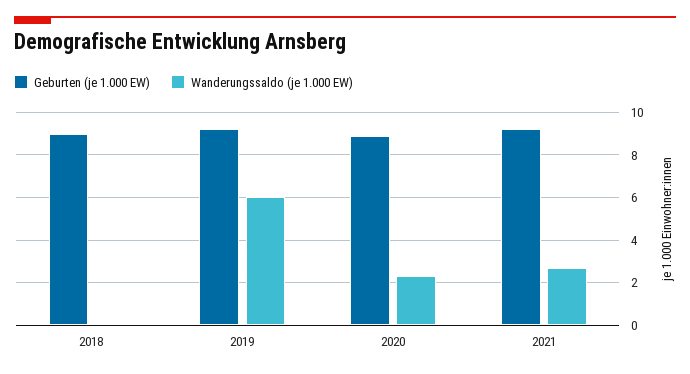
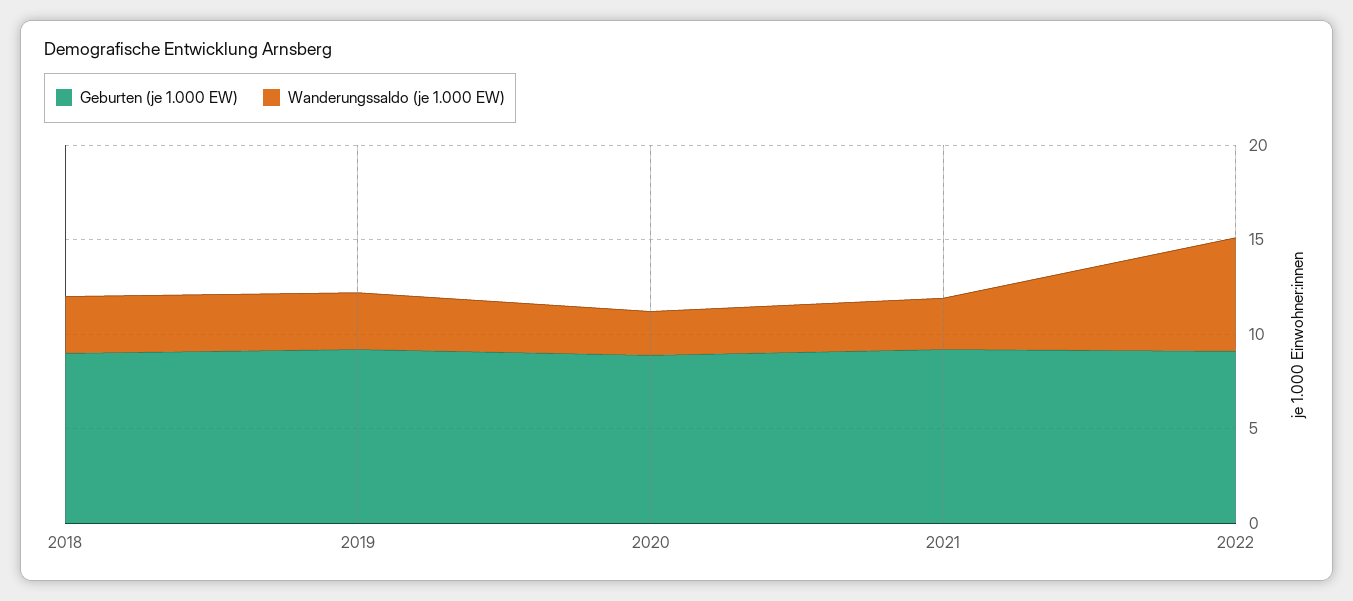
Wanderungssaldo (je 1.000 EW), 2018: 0 -> 3
Wanderungssaldo (je 1.000 EW), 2019: 6 -> 3
Geburten (je 1.000 EW), 2022: none -> 9
Wanderungssaldo (je 1.000 EW), 2022: none -> 6

